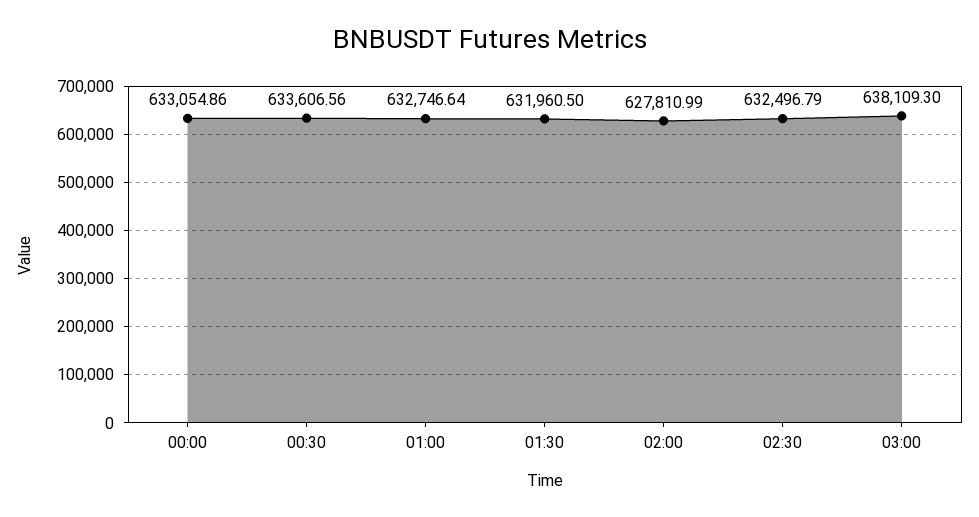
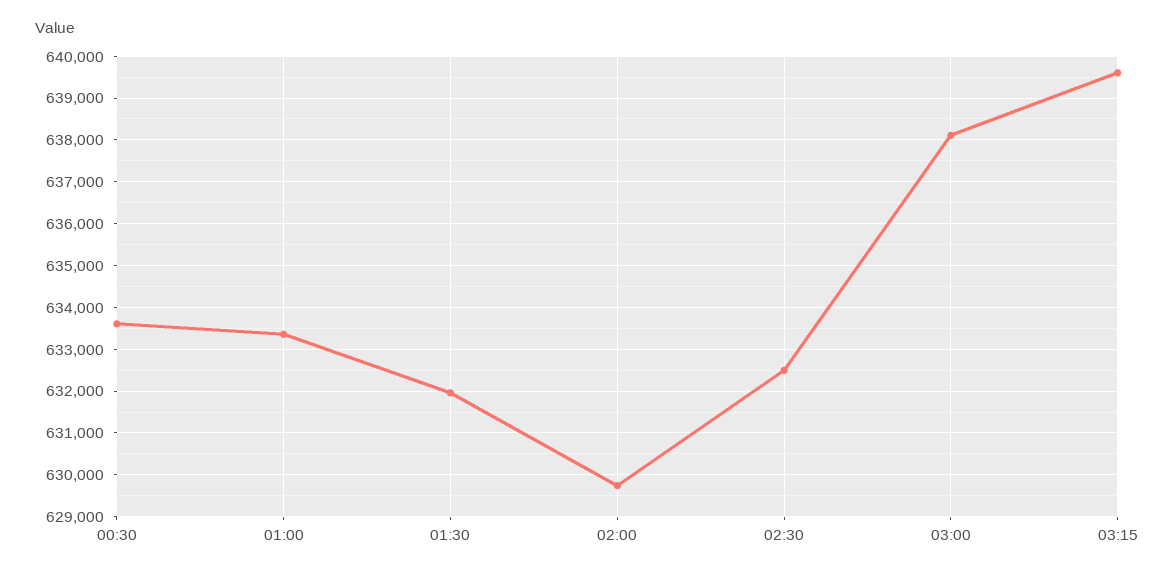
00:00: 633054.86 -> none
01:00: 632746.64 -> 633400
02:00: 627810.99 -> 629800
03:15: none -> 639600

